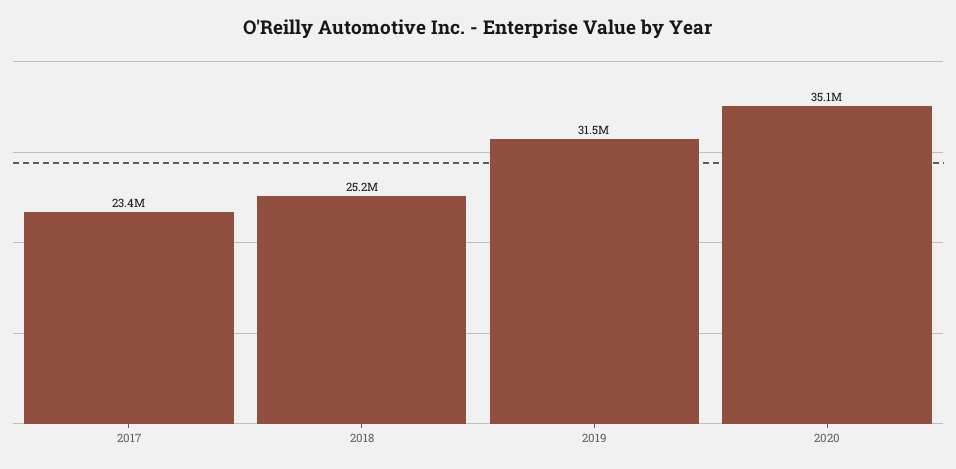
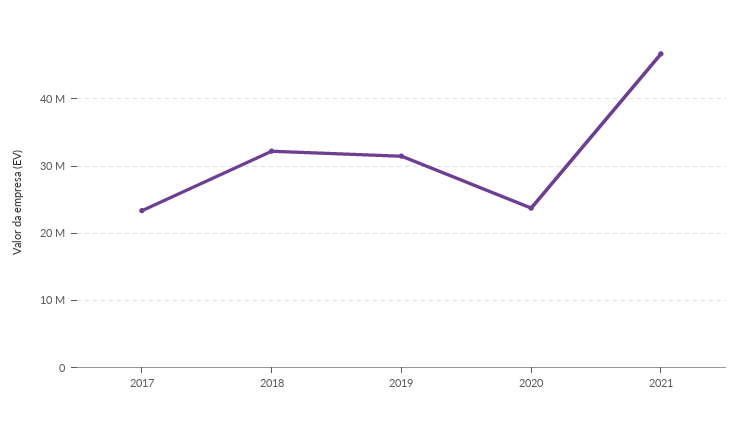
2018: 25200000 -> 32000000
2020: 35100000 -> 24000000
2021: none -> 47000000

